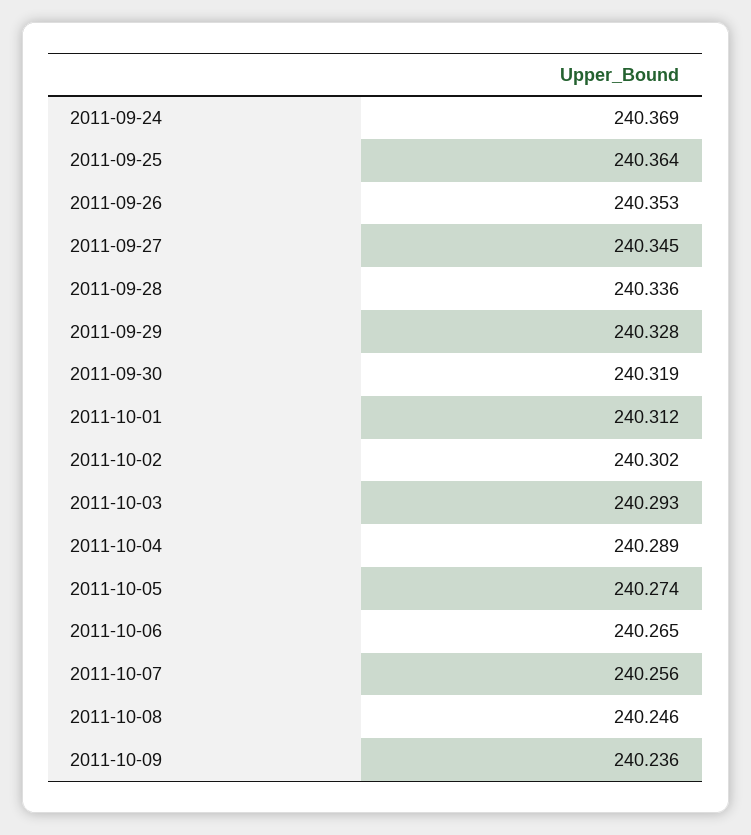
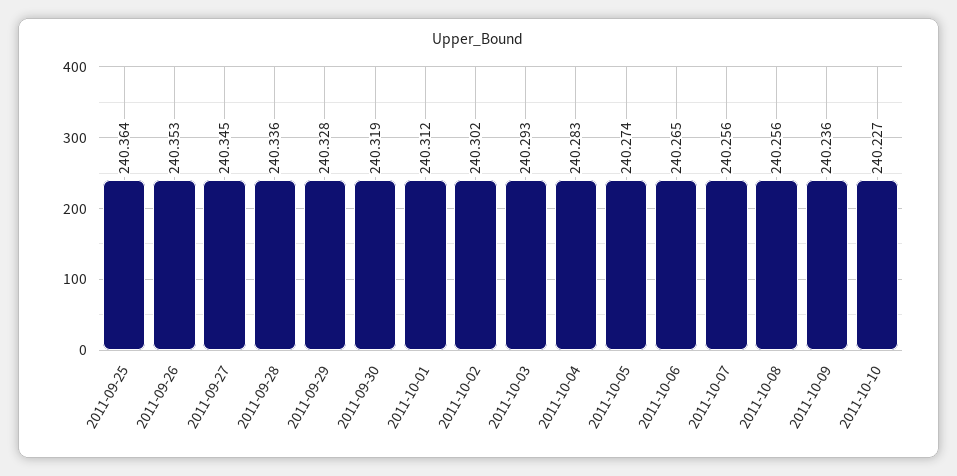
2011-09-24: 240.369 -> none
2011-10-04: 240.289 -> 240.283
2011-10-08: 240.246 -> 240.256
2011-10-10: none -> 240.227

